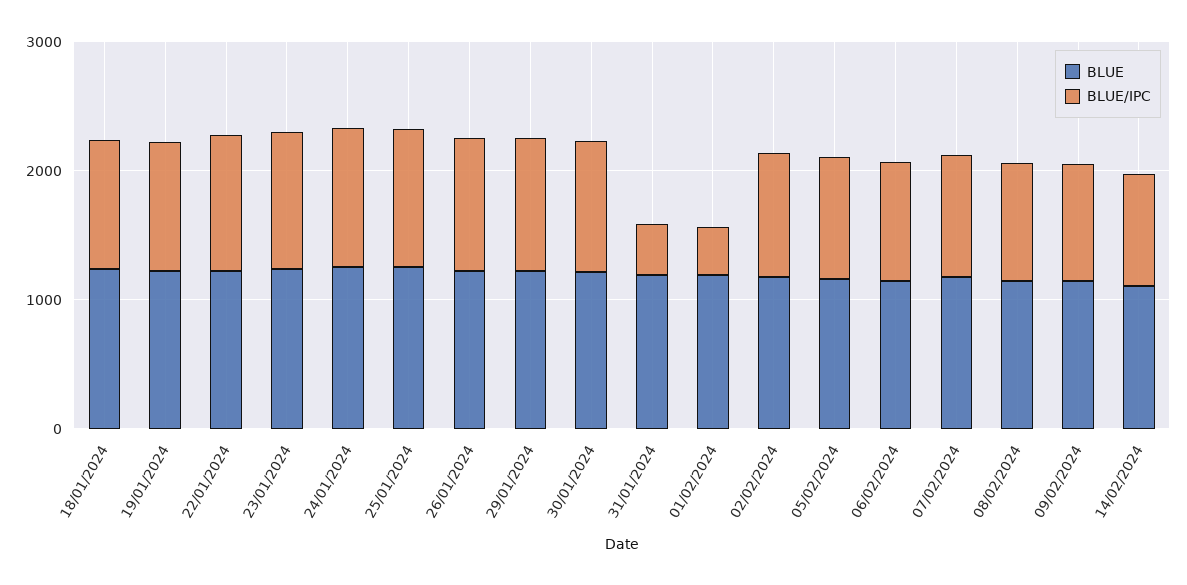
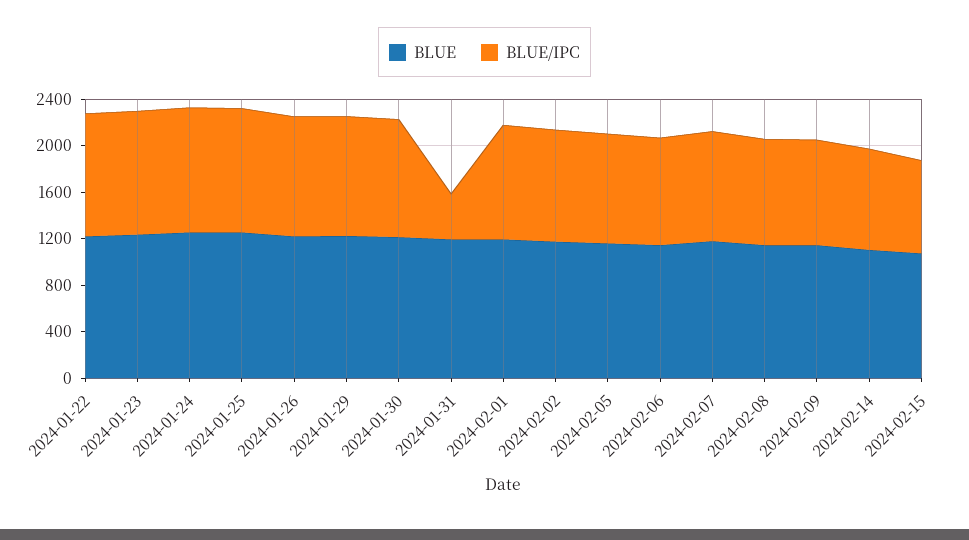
BLUE, 18/01/2024: 1200 -> none
BLUE/IPC, 18/01/2024: 1000 -> none
BLUE, 19/01/2024: 1200 -> none
BLUE/IPC, 19/01/2024: 1000 -> none
BLUE/IPC, 01/02/2024: 400 -> 1000
BLUE, 2024-02-15: none -> 1100
BLUE/IPC, 2024-02-15: none -> 800

